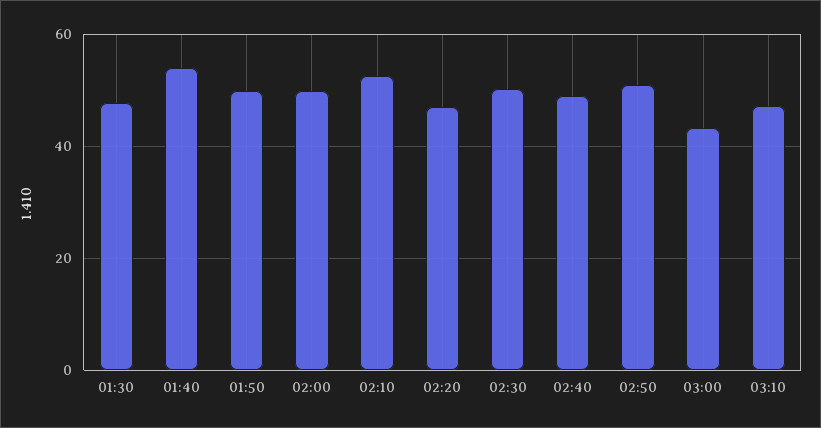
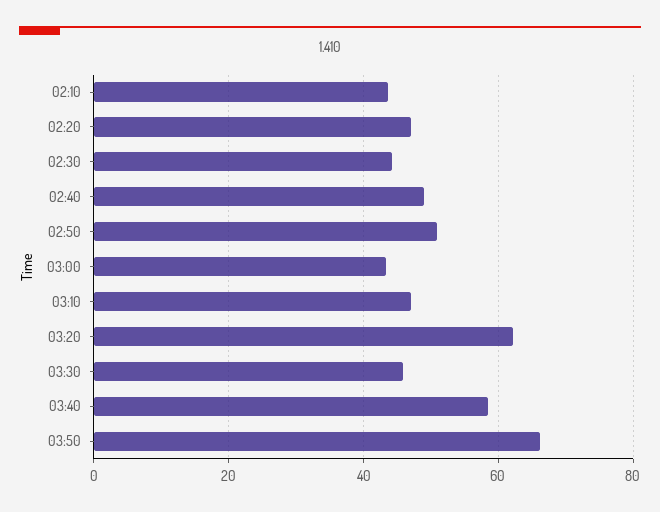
01:30: 48 -> none
01:40: 54 -> none
01:50: 50 -> none
02:00: 50 -> none
02:10: 52 -> 44
02:30: 50 -> 44
03:20: none -> 62
03:30: none -> 46
03:40: none -> 58
03:50: none -> 66

